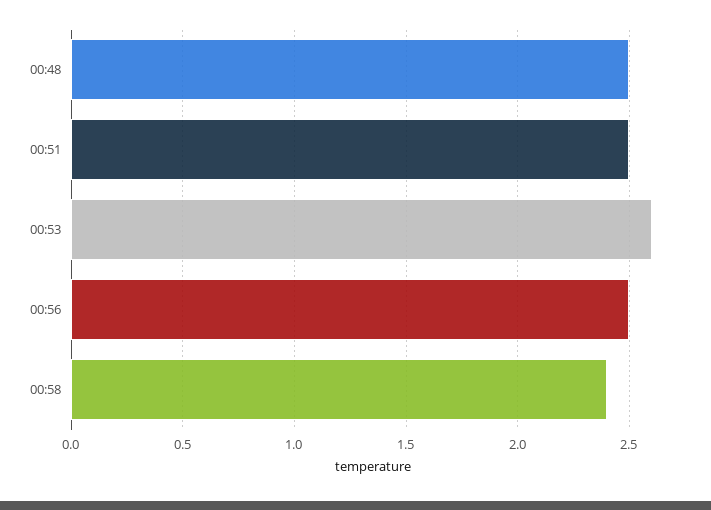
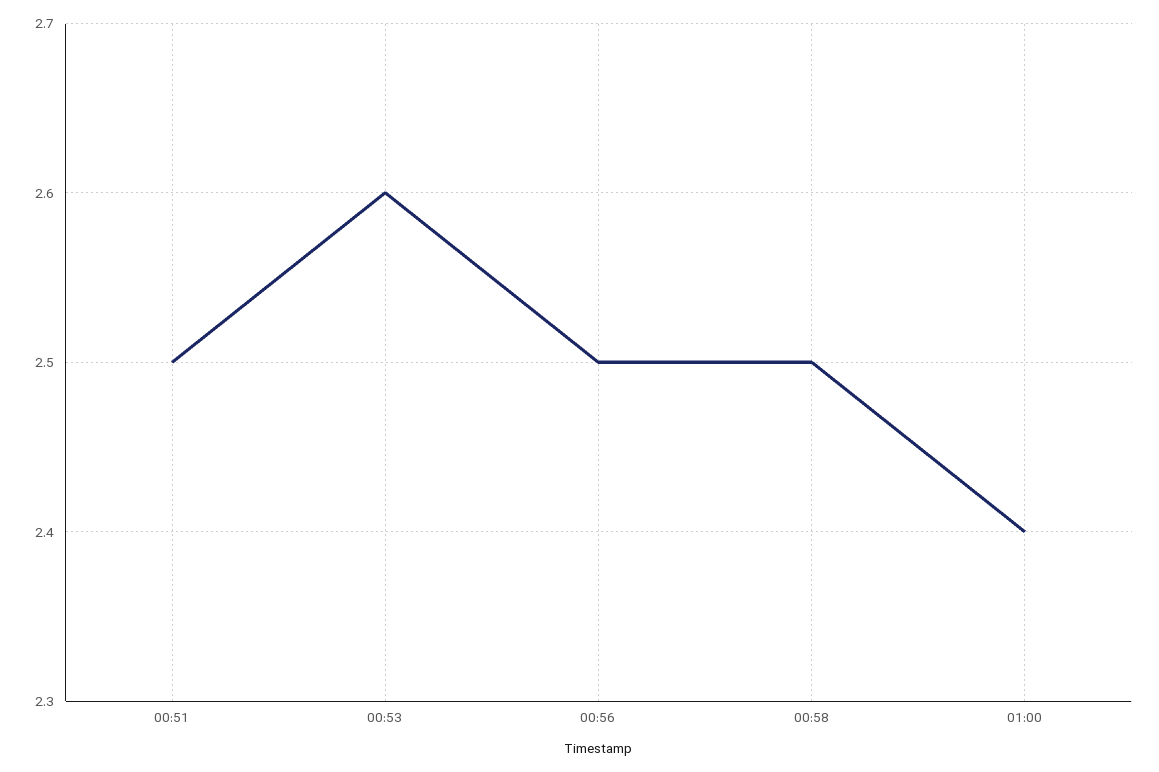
00:48: 2.5 -> none
00:58: 2.4 -> 2.5
01:00: none -> 2.4

